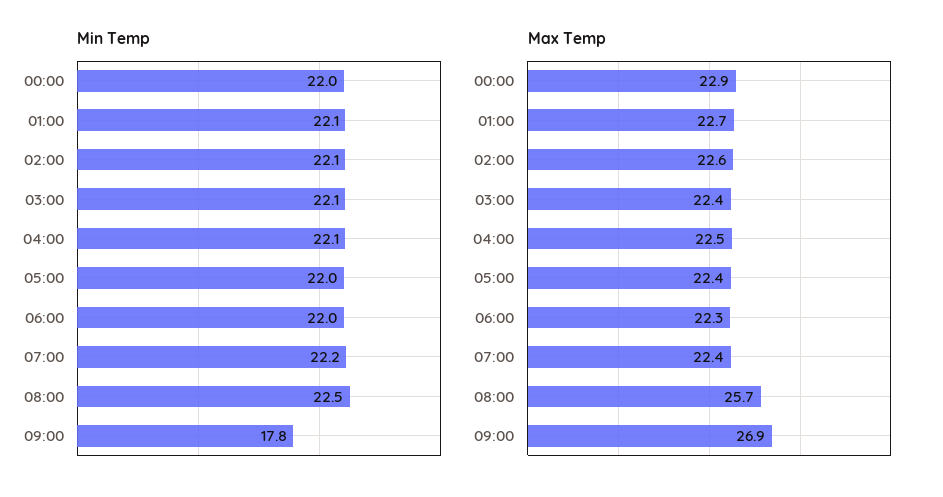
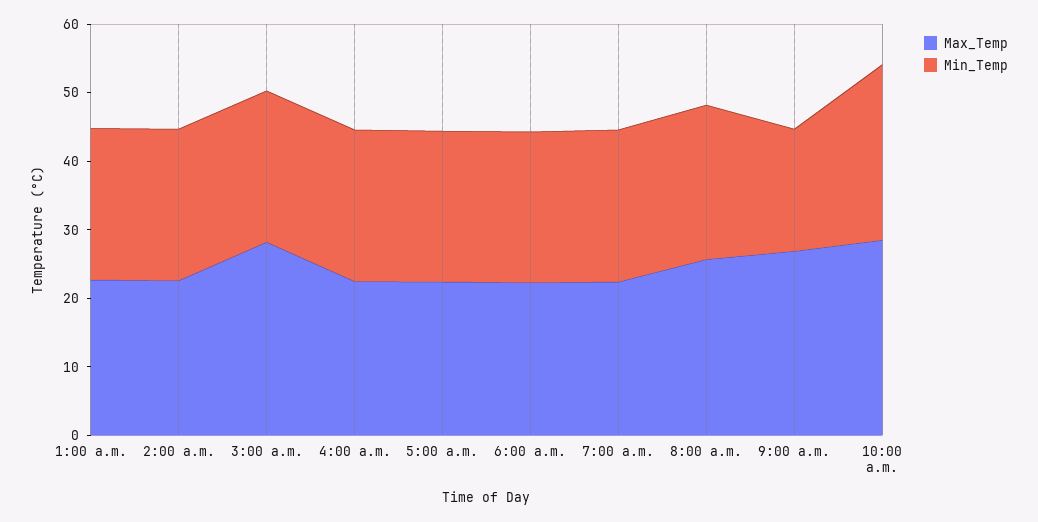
Min Temp, 00:00: 22 -> none
Max Temp, 00:00: 22.9 -> none
Max Temp, 03:00: 22.4 -> 28
Max Temp, 10:00 a.m.: none -> 28
Min Temp, 10:00 a.m.: none -> 26

